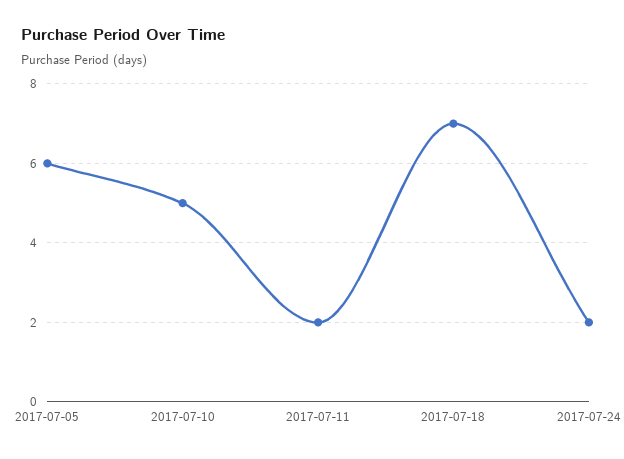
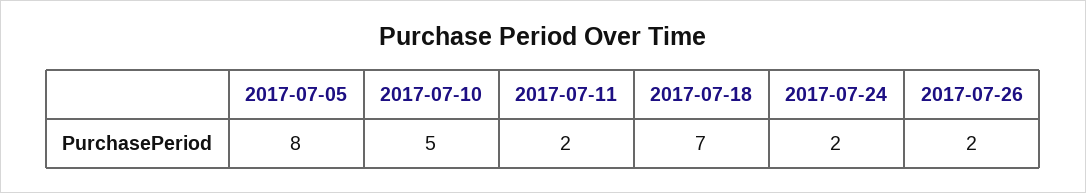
2017-07-05: 6 -> 8
2017-07-26: none -> 2

